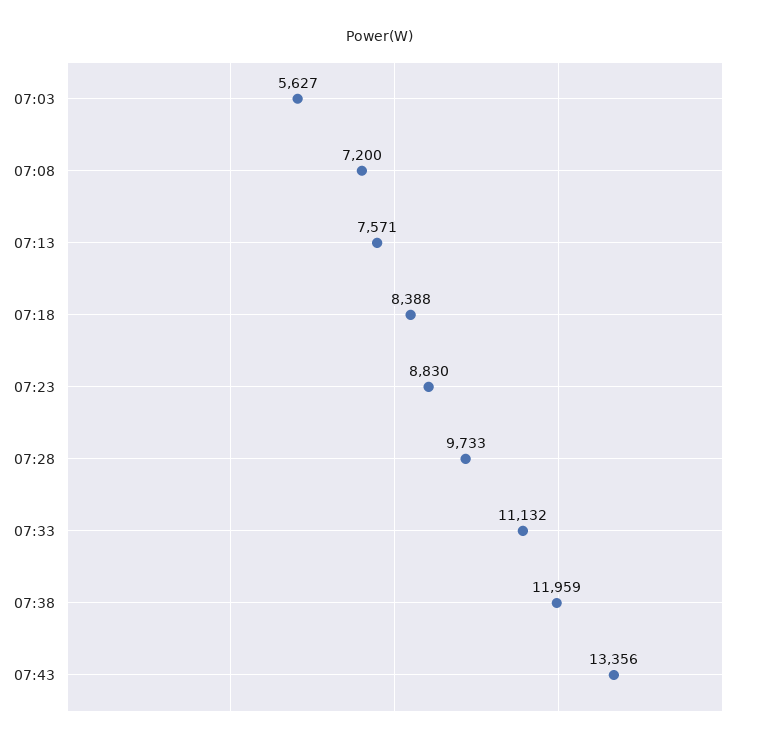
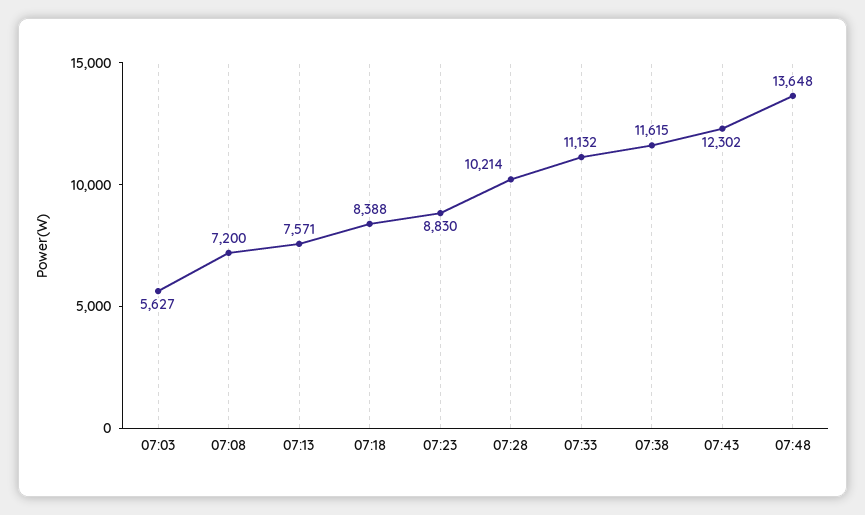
07:28: 9733 -> 10214
07:38: 11959 -> 11615
07:43: 13356 -> 12302
07:48: none -> 13648

